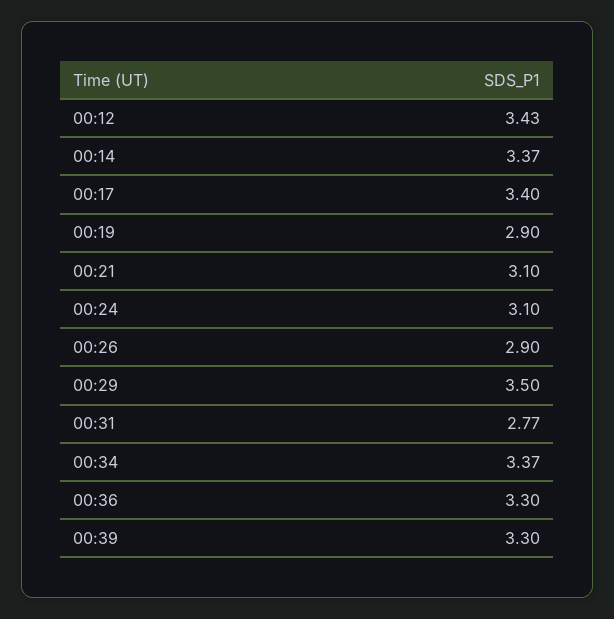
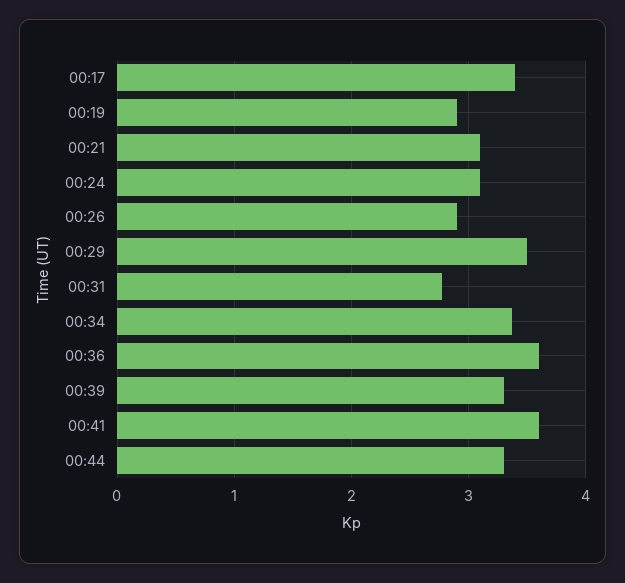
00:12: 3.43 -> none
00:14: 3.37 -> none
00:36: 3.3 -> 3.6
00:41: none -> 3.6
00:44: none -> 3.3

